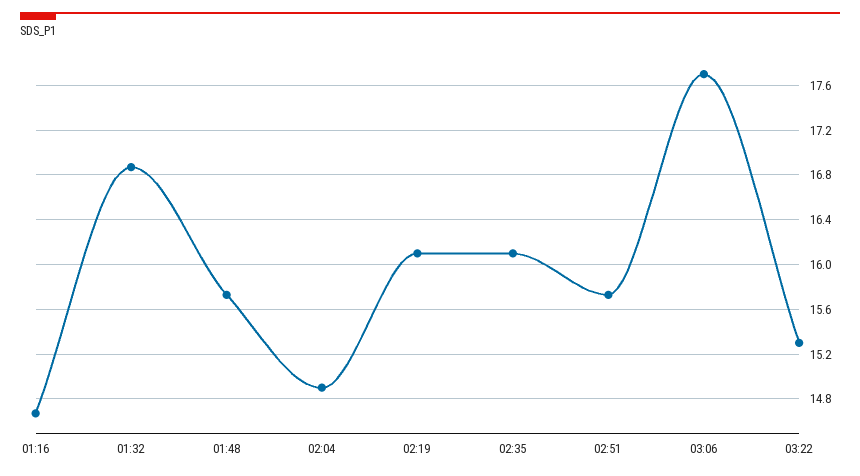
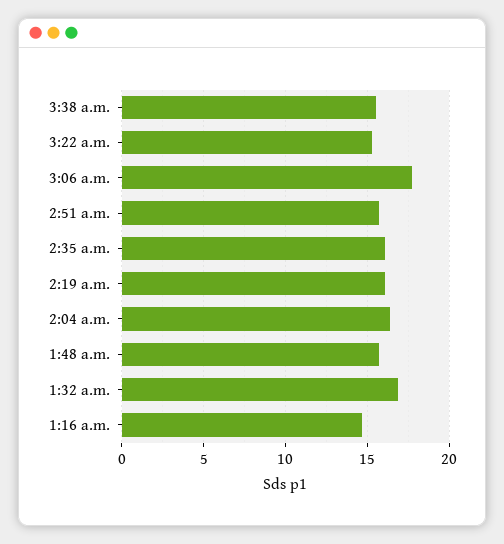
02:04: 14.9 -> 16.5
3:38 a.m.: none -> 15.5

